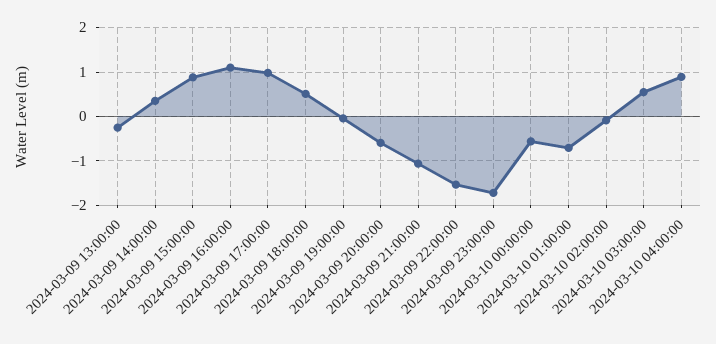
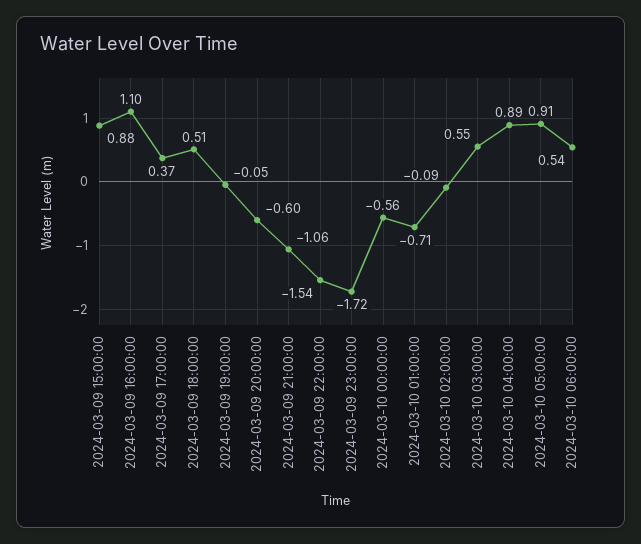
2024-03-09 13:00:00: -0.2 -> none
2024-03-09 14:00:00: 0.4 -> none
2024-03-09 17:00:00: 1 -> 0.37
2024-03-10 05:00:00: none -> 0.91
2024-03-10 06:00:00: none -> 0.54

